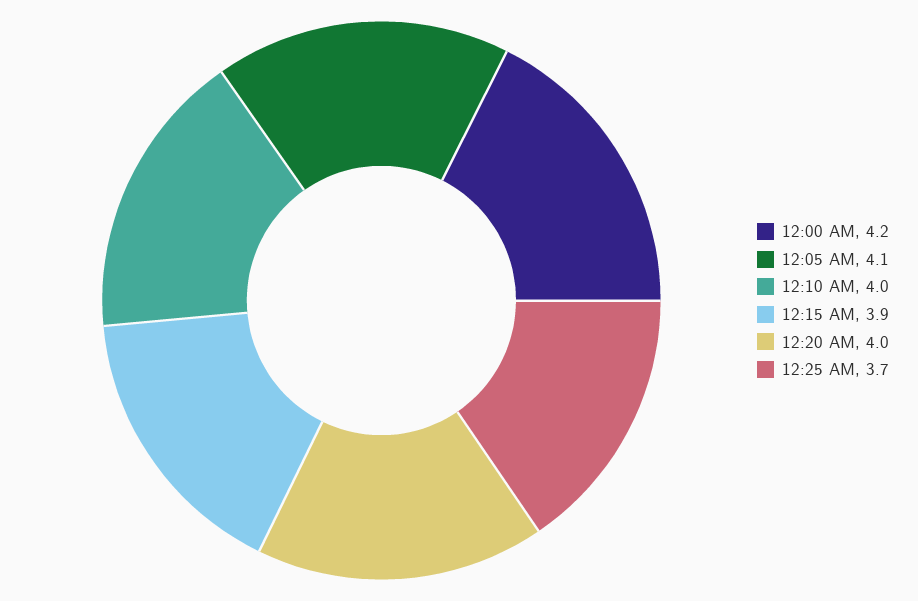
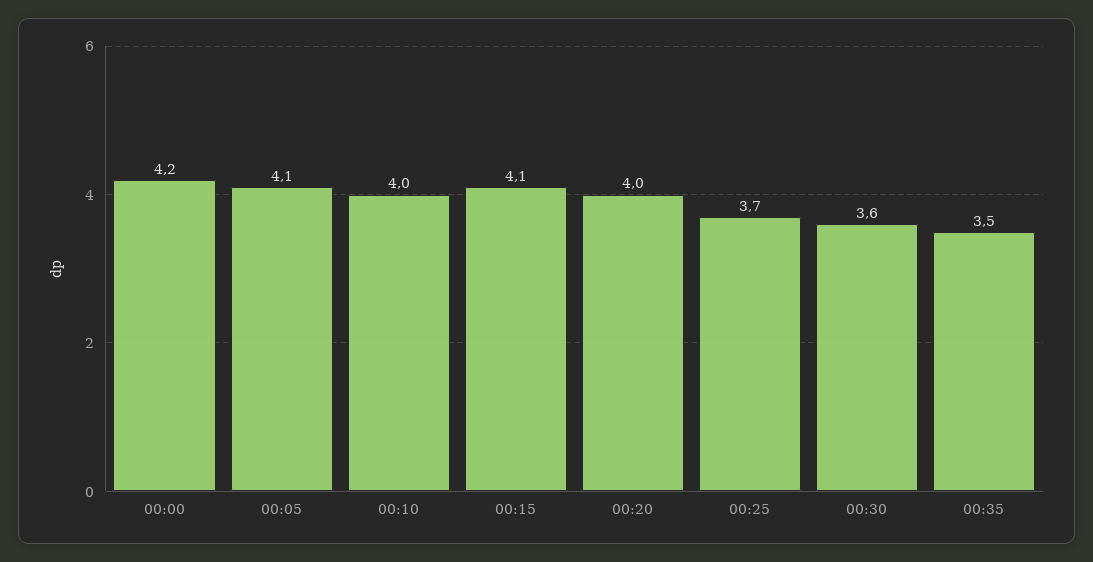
12:15 AM: 3.9 -> 4.1
00:30: none -> 3.6
00:35: none -> 3.5

